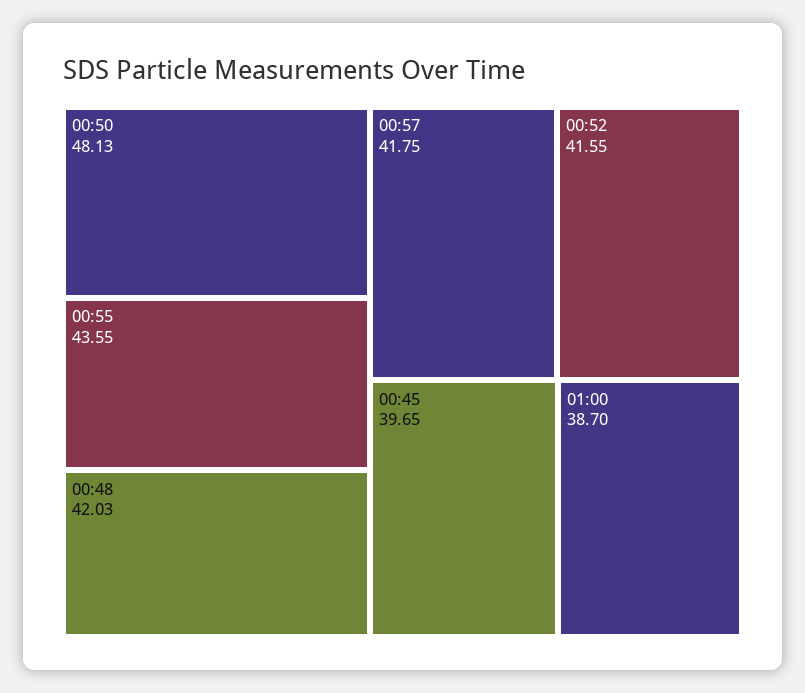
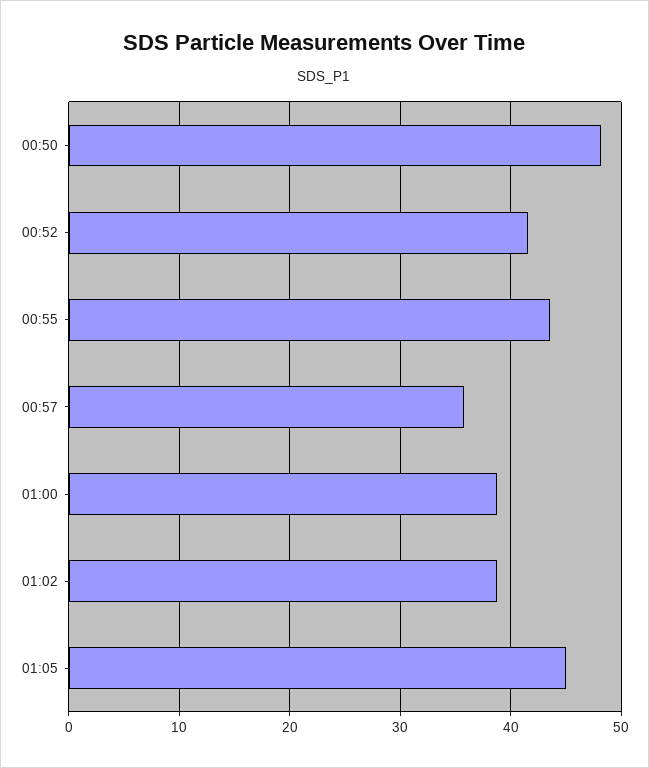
00:48: 42.03 -> none
00:57: 41.75 -> 36
00:45: 39.65 -> none
01:02: none -> 39
01:05: none -> 45

